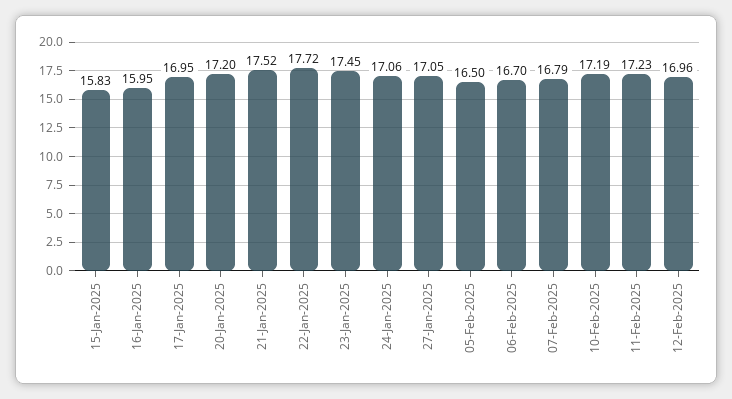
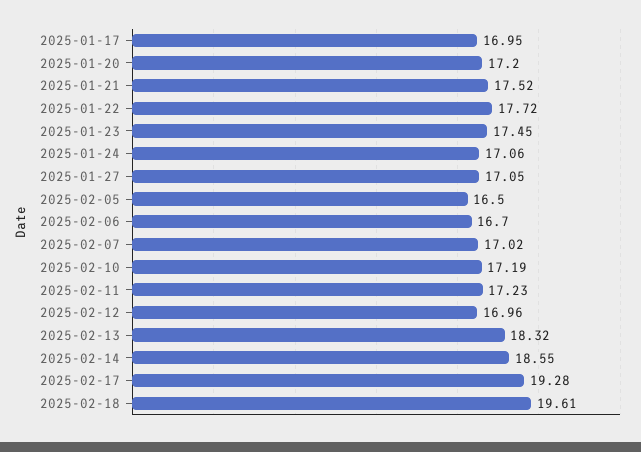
15-Jan-2025: 15.83 -> none
16-Jan-2025: 15.95 -> none
07-Feb-2025: 16.79 -> 17.02
2025-02-13: none -> 18.32
2025-02-14: none -> 18.55
2025-02-17: none -> 19.28
2025-02-18: none -> 19.61

